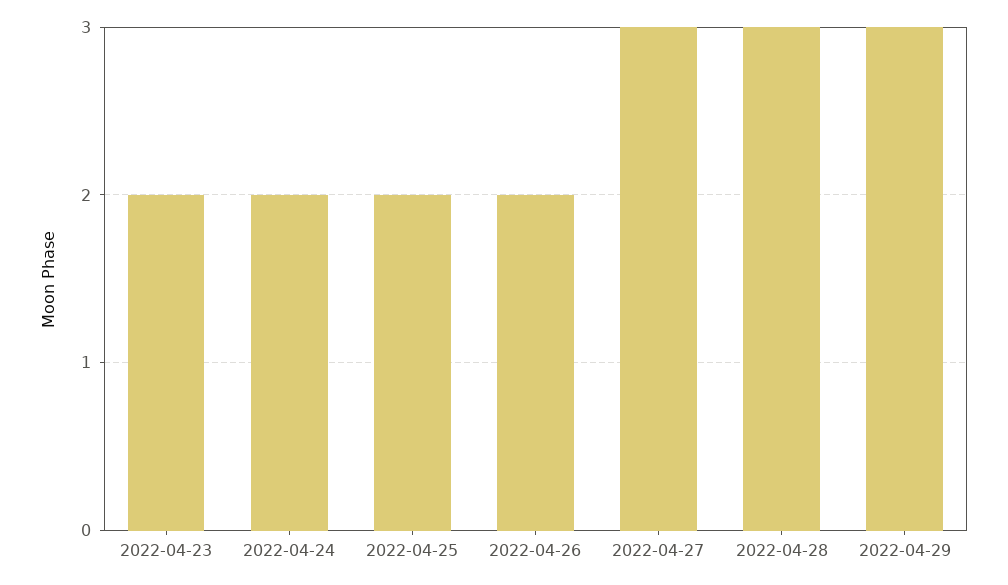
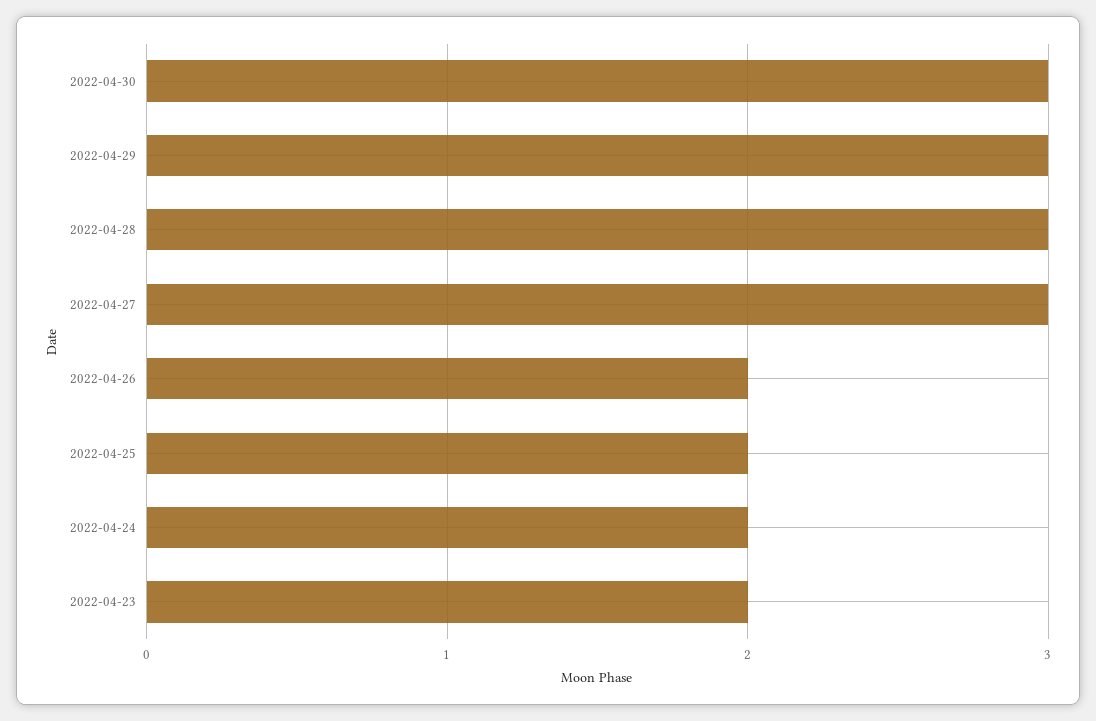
2022-04-30: none -> 3

